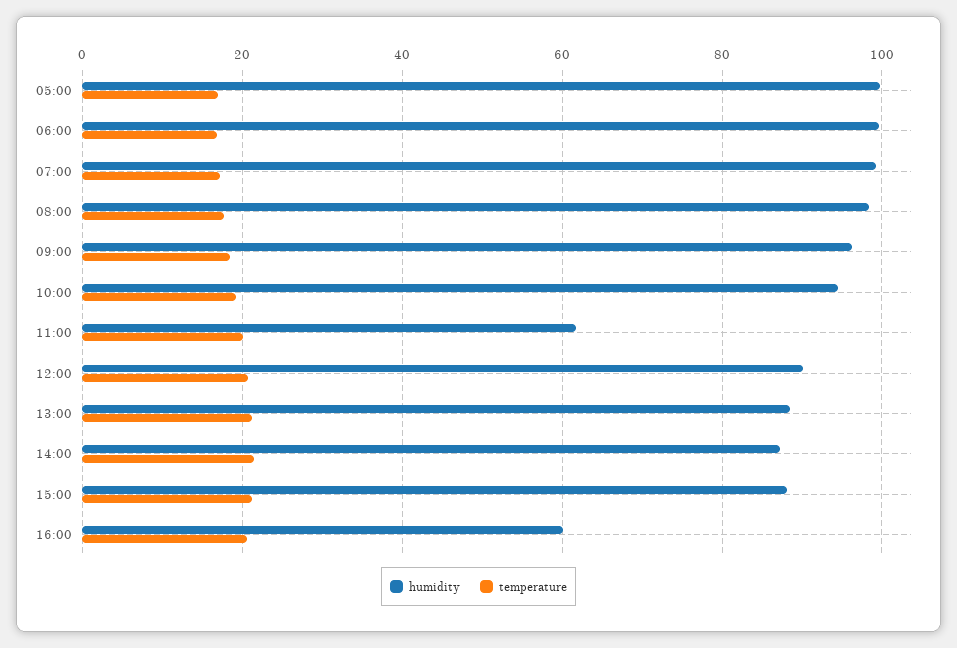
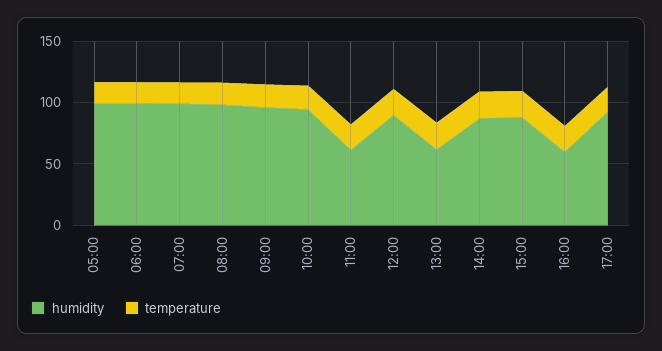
humidity, 13:00: 88 -> 60
humidity, 17:00: none -> 90
temperature, 17:00: none -> 20

